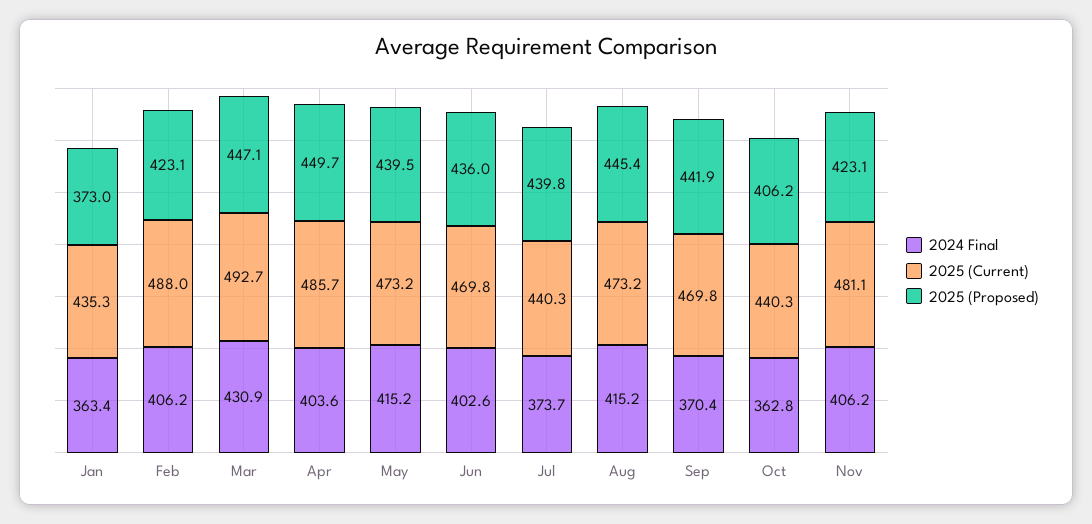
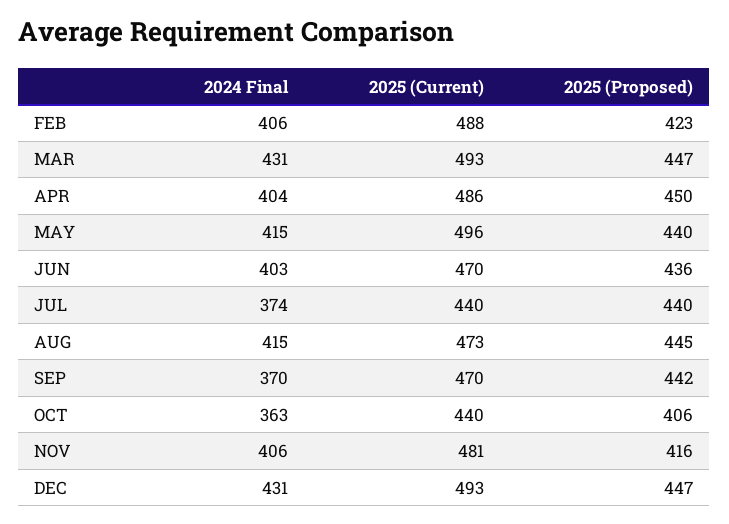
2024 Final, Jan: 363.4 -> none
2025 (Current), Jan: 435.3 -> none
2025 (Proposed), Jan: 373 -> none
2025 (Current), May: 473.2 -> 496
2025 (Proposed), Nov: 423.1 -> 416
2024 Final, DEC: none -> 431
2025 (Current), DEC: none -> 493
2025 (Proposed), DEC: none -> 447

